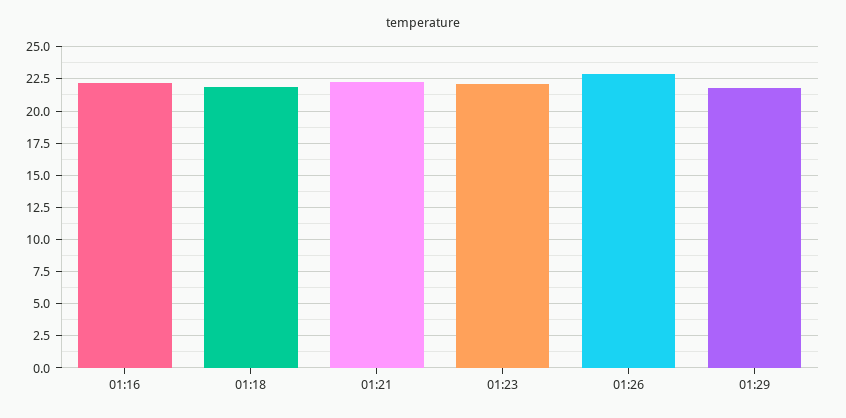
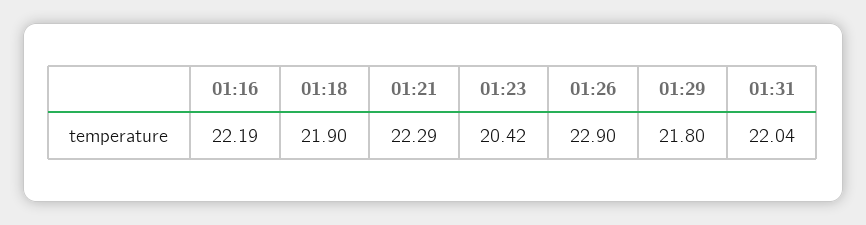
01:23: 22 -> 20.42
01:31: none -> 22.04

